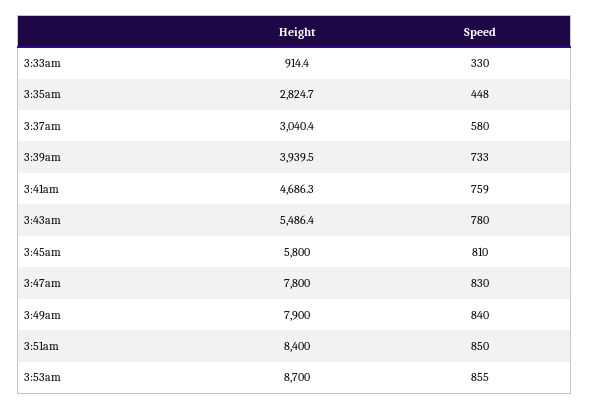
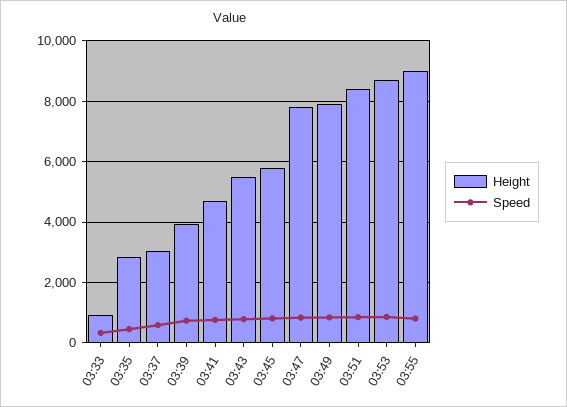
Height, 03:55: none -> 9000
Speed, 03:55: none -> 800

